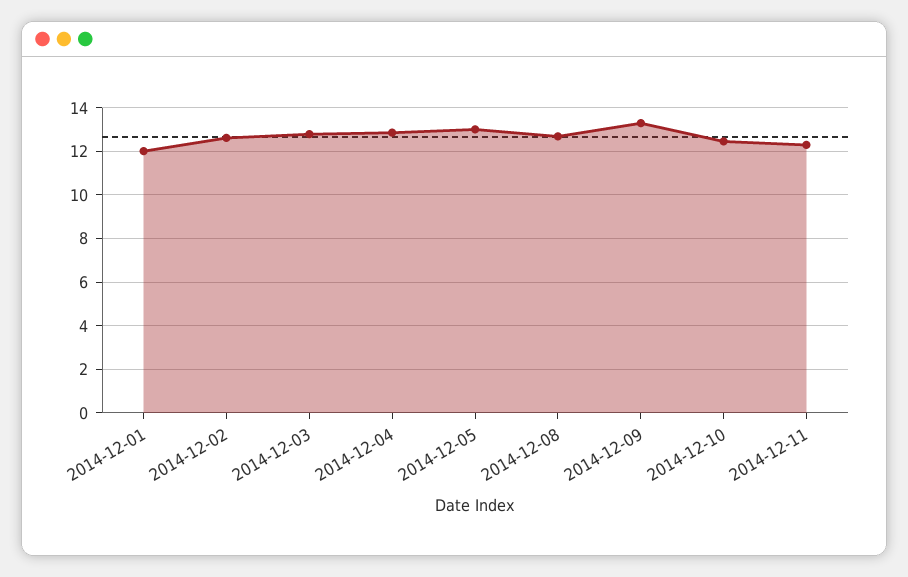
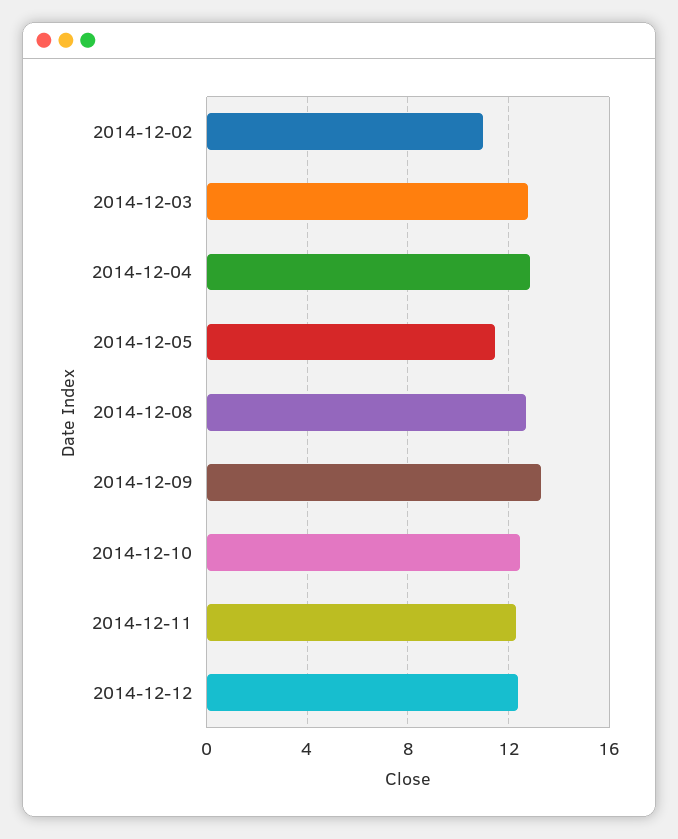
2014-12-01: 12 -> none
2014-12-02: 12.5 -> 11
2014-12-05: 13 -> 11.5
2014-12-12: none -> 12.5

